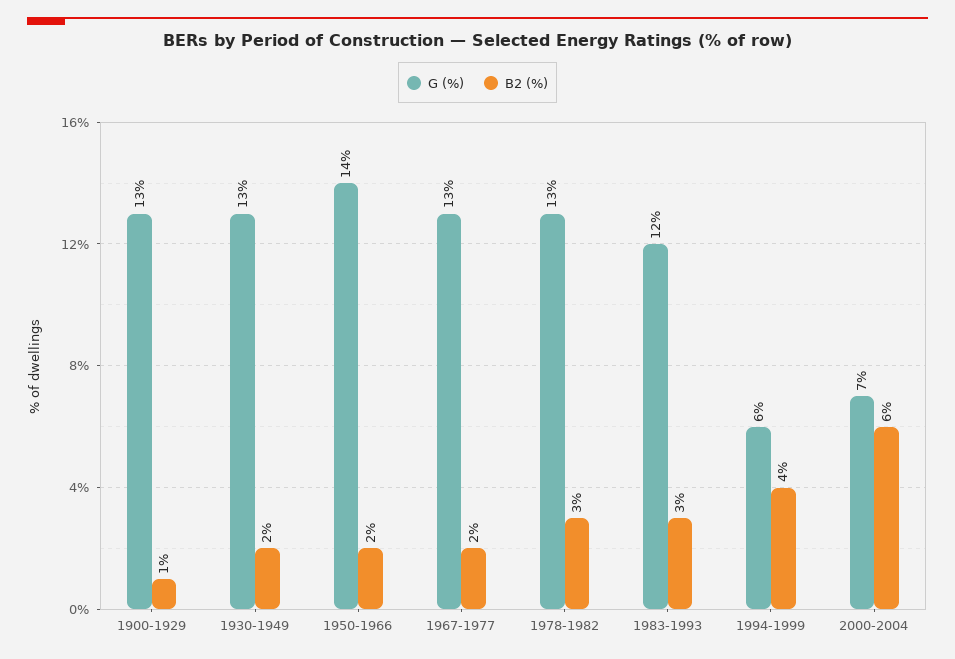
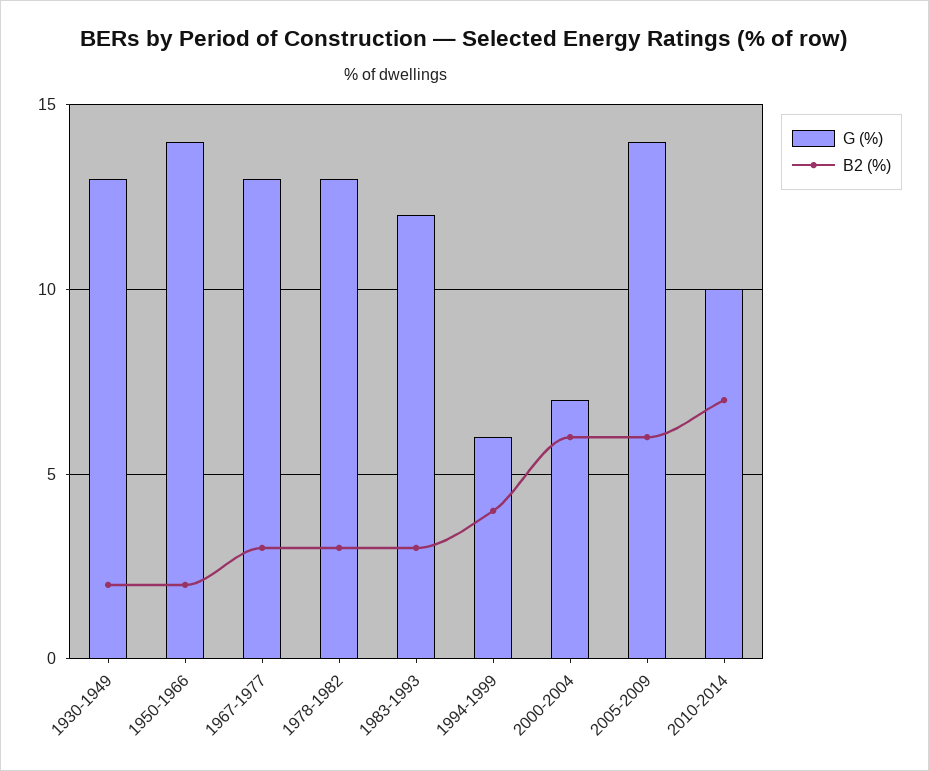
G (%), 1900-1929: 13 -> none
B2 (%), 1900-1929: 1 -> none
B2 (%), 1967-1977: 2 -> 3
G (%), 2005-2009: none -> 14
B2 (%), 2005-2009: none -> 6
G (%), 2010-2014: none -> 10
B2 (%), 2010-2014: none -> 7

